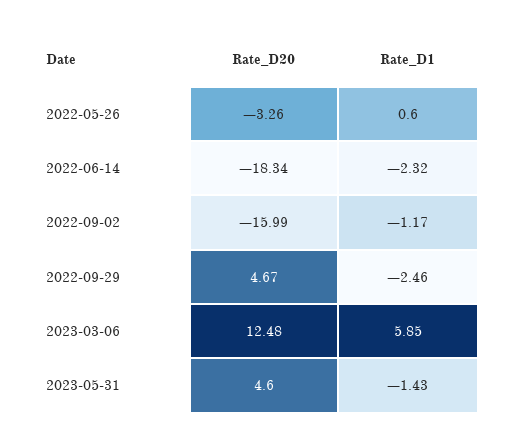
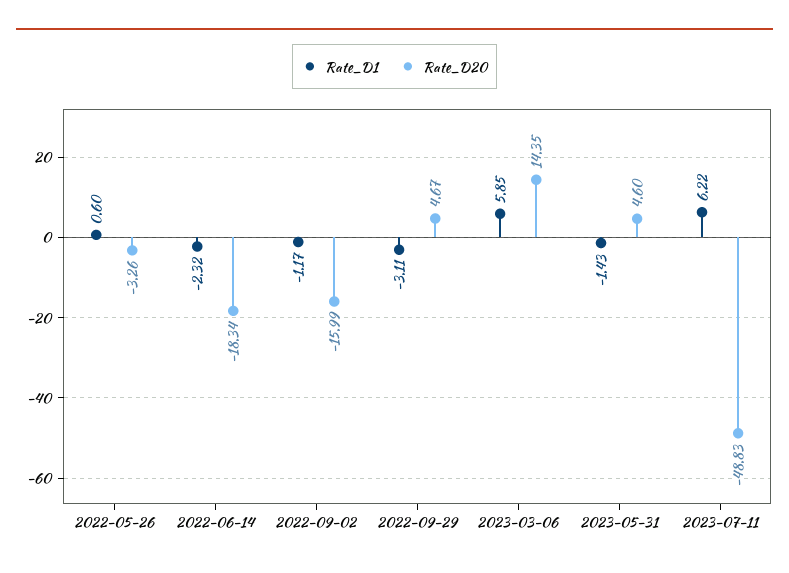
Rate_D1, 2022-09-29: -2.46 -> -3.11
Rate_D20, 2023-03-06: 12.48 -> 14.35
Rate_D1, 2023-07-11: none -> 6.22
Rate_D20, 2023-07-11: none -> -48.83

